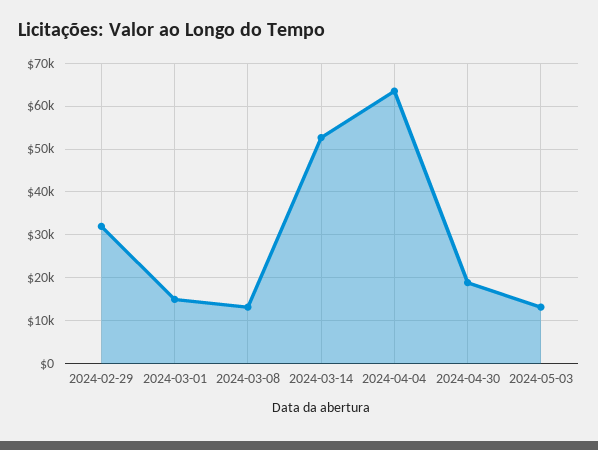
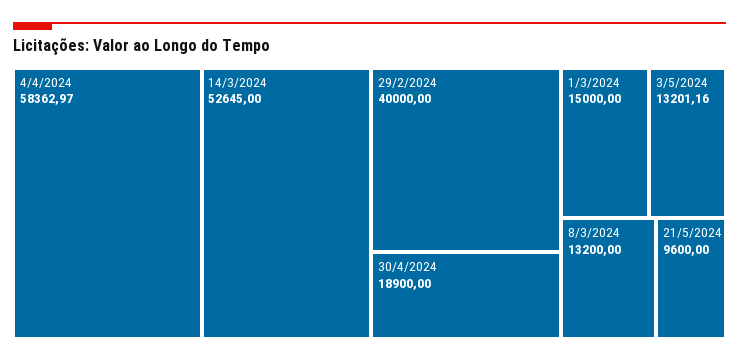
2024-02-29: 32000 -> 40000
2024-04-04: 64000 -> 58362.97
21/5/2024: none -> 9600

